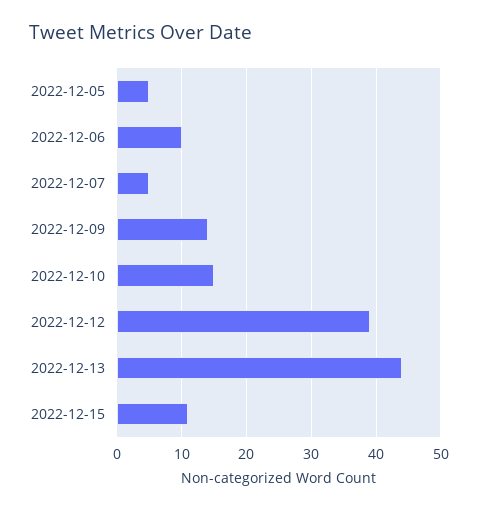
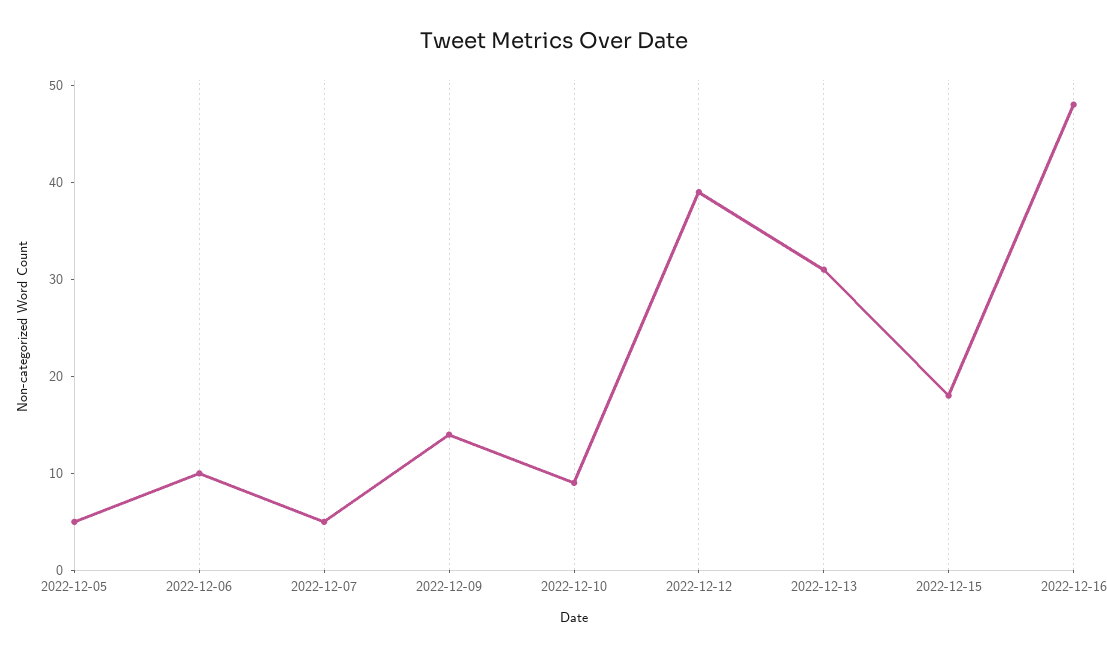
2022-12-10: 15 -> 9
2022-12-13: 44 -> 31
2022-12-15: 11 -> 18
2022-12-16: none -> 48

